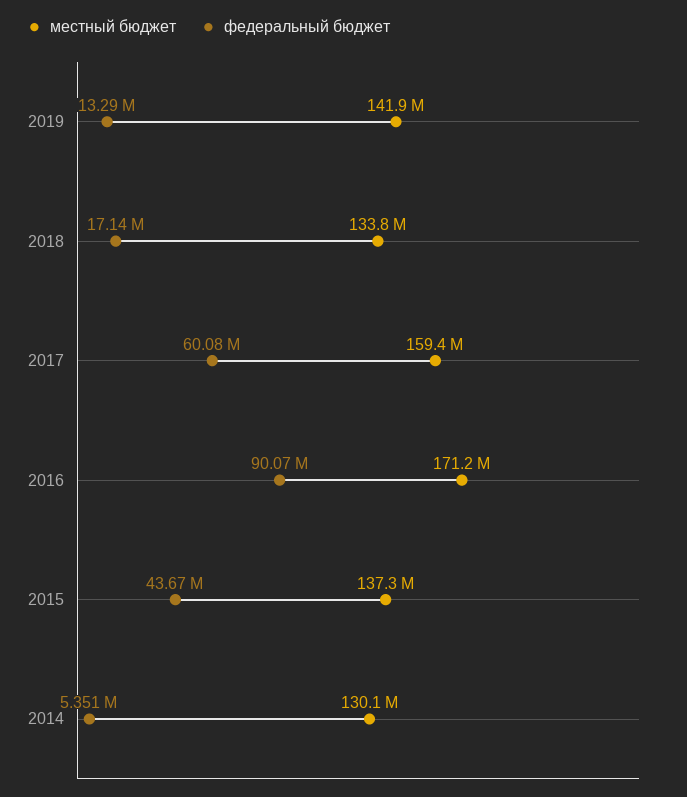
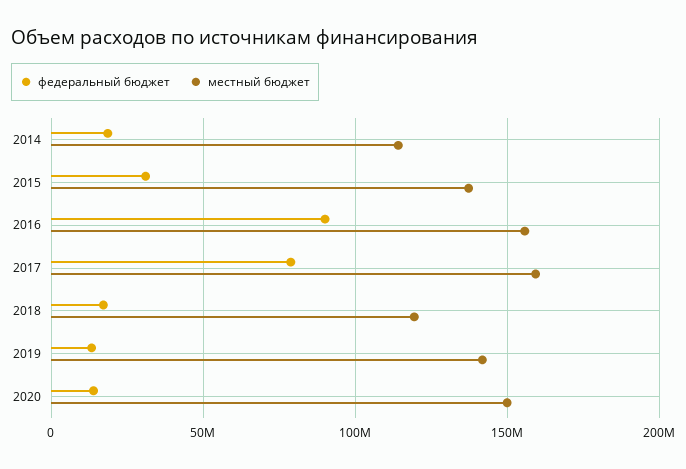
местный бюджет, 2018: 133800000 -> 120000000
федеральный бюджет, 2017: 60080000 -> 80000000
местный бюджет, 2016: 171200000 -> 155000000
федеральный бюджет, 2015: 43670000 -> 30000000
местный бюджет, 2014: 130100000 -> 115000000
федеральный бюджет, 2014: 5351000 -> 20000000
федеральный бюджет, 2020: none -> 15000000
местный бюджет, 2020: none -> 150000000

